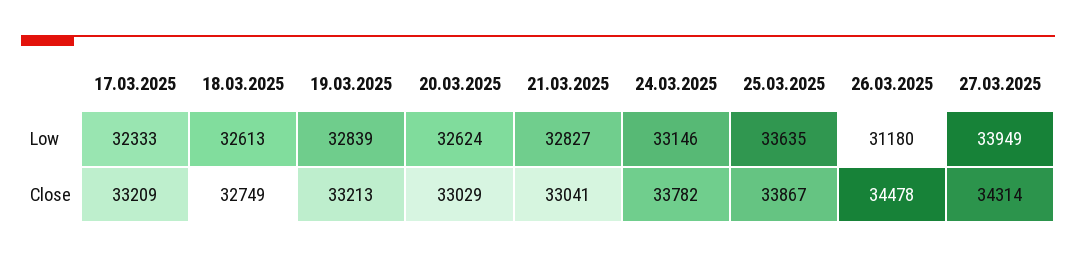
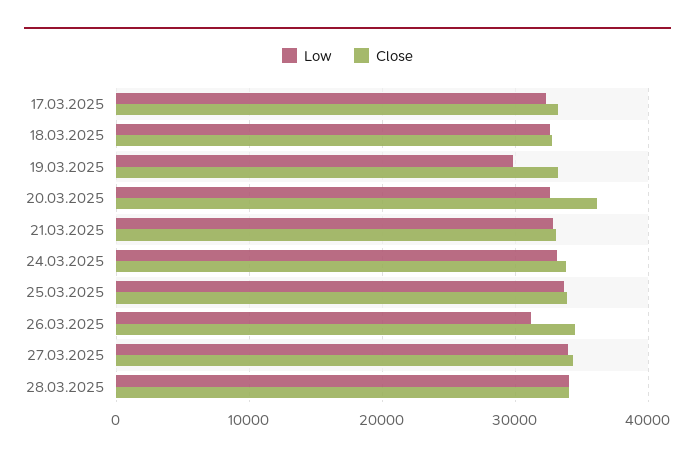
Low, 19.03.2025: 32839 -> 30000
Close, 20.03.2025: 33029 -> 36000
Low, 28.03.2025: none -> 34000
Close, 28.03.2025: none -> 34000

